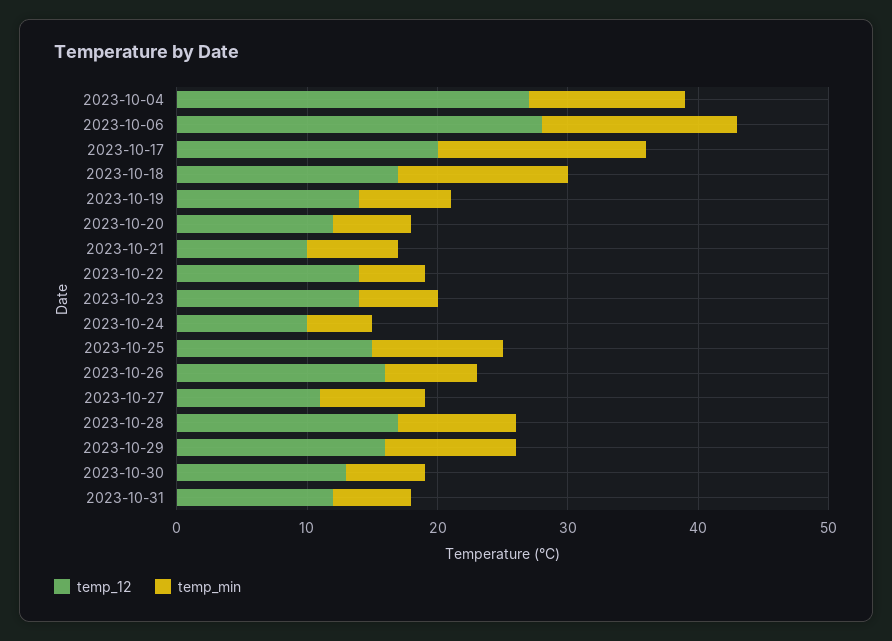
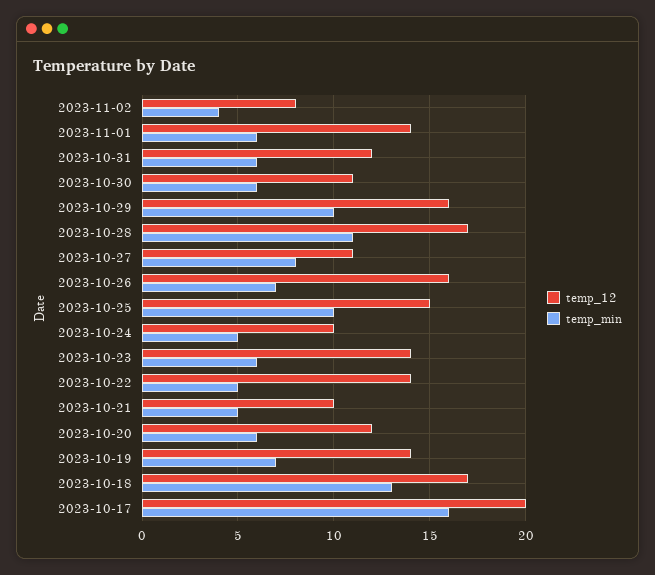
temp_12, 2023-10-04: 27 -> none
temp_min, 2023-10-04: 12 -> none
temp_12, 2023-10-06: 28 -> none
temp_min, 2023-10-06: 15 -> none
temp_min, 2023-10-21: 7 -> 5
temp_min, 2023-10-28: 9 -> 11
temp_12, 2023-10-30: 13 -> 11
temp_12, 2023-11-02: none -> 8
temp_min, 2023-11-02: none -> 4
temp_12, 2023-11-01: none -> 14
temp_min, 2023-11-01: none -> 6

